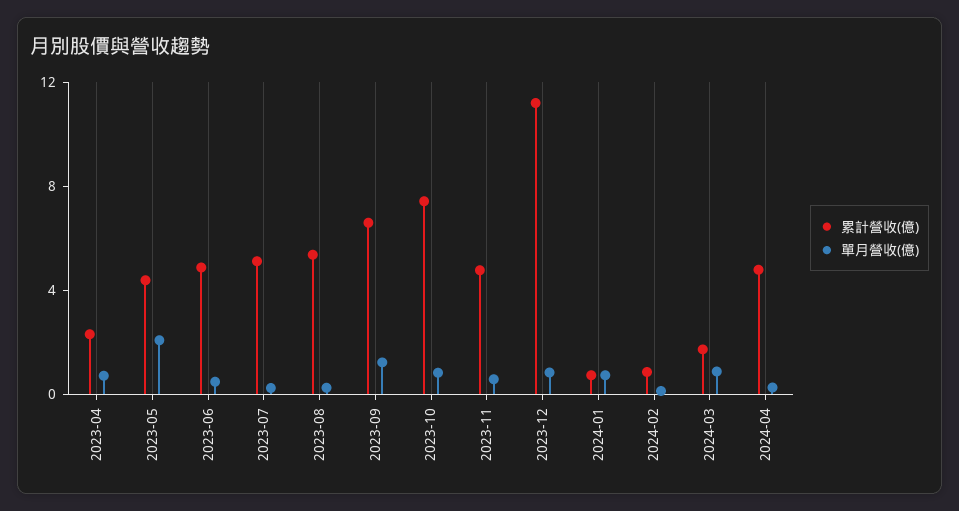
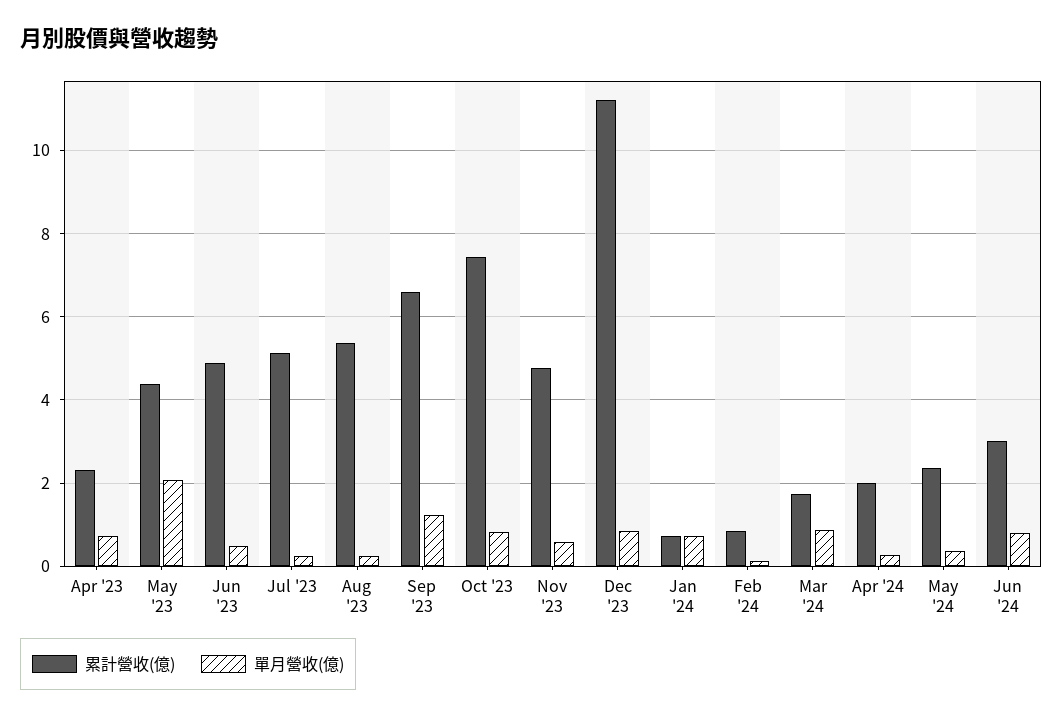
累計營收(億), 2024-04: 5 -> 2
累計營收(億), May '24: none -> 2.4
單月營收(億), May '24: none -> 0.4
累計營收(億), Jun '24: none -> 3
單月營收(億), Jun '24: none -> 0.8

